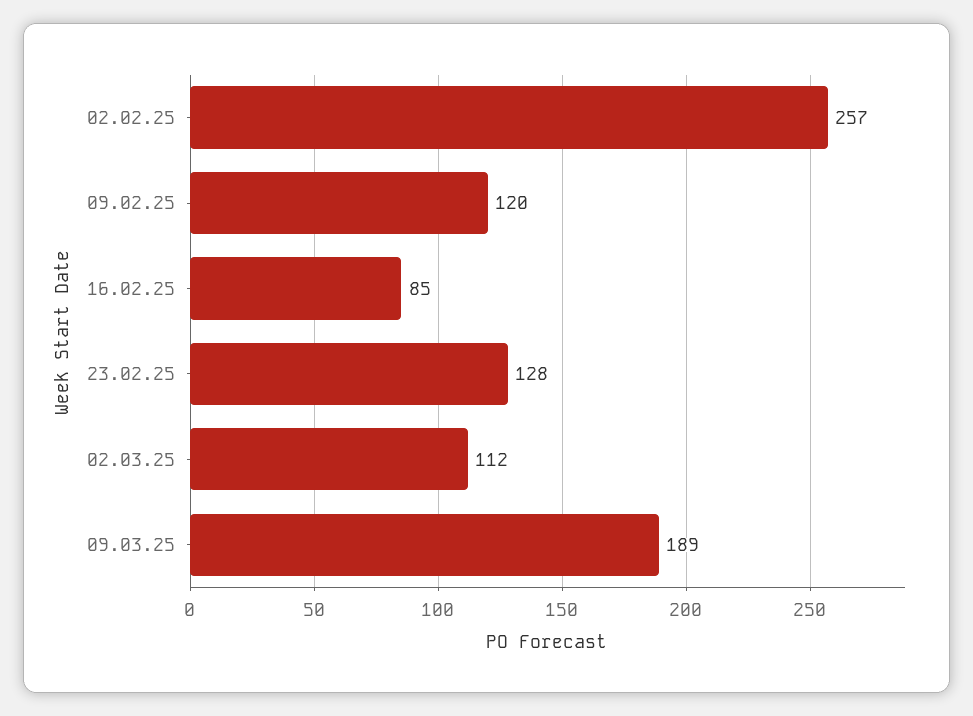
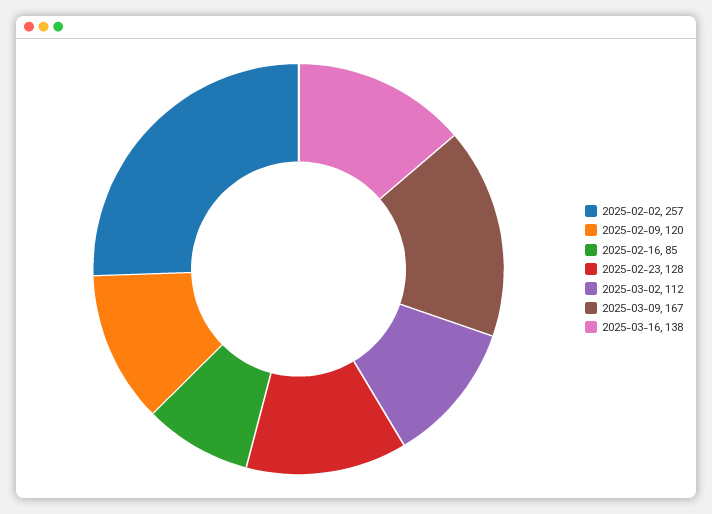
09.03.25: 189 -> 167
2025-03-16: none -> 138

